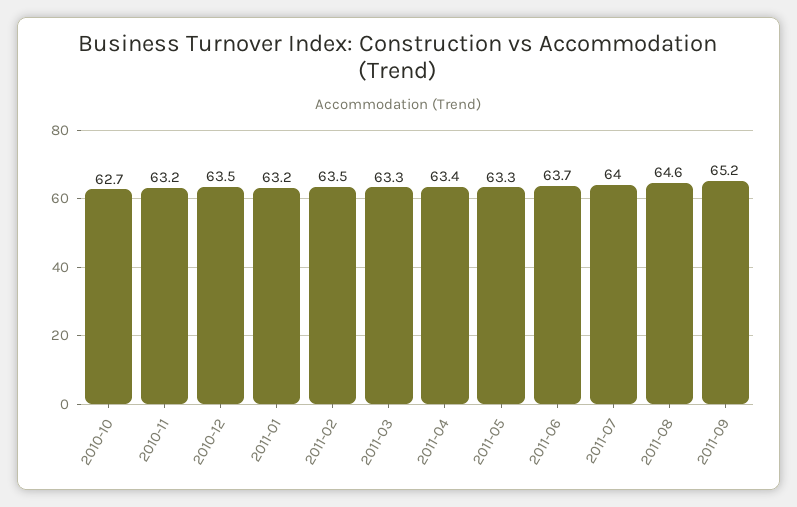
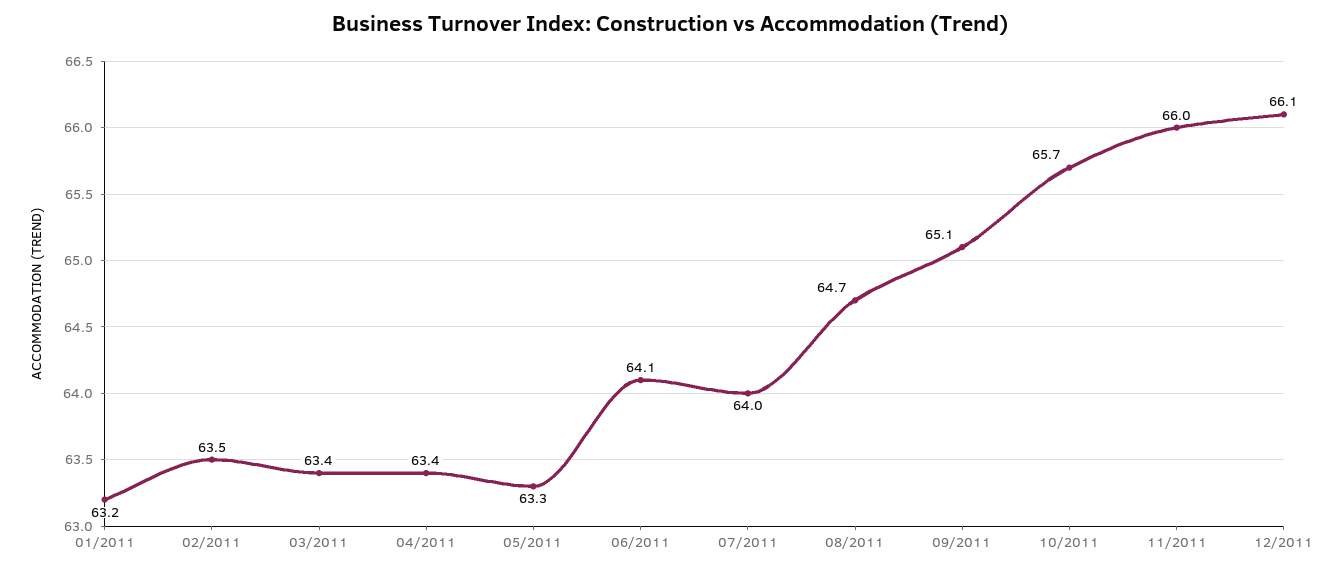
2010-10: 62.7 -> none
2010-11: 63.2 -> none
2010-12: 63.5 -> none
2011-03: 63.3 -> 63.4
2011-06: 63.7 -> 64.1
2011-08: 64.6 -> 64.7
2011-09: 65.2 -> 65.1
10/2011: none -> 65.7
11/2011: none -> 66
12/2011: none -> 66.1

